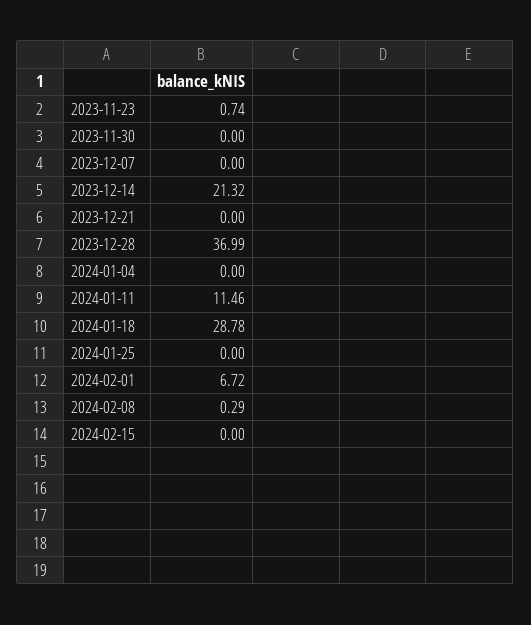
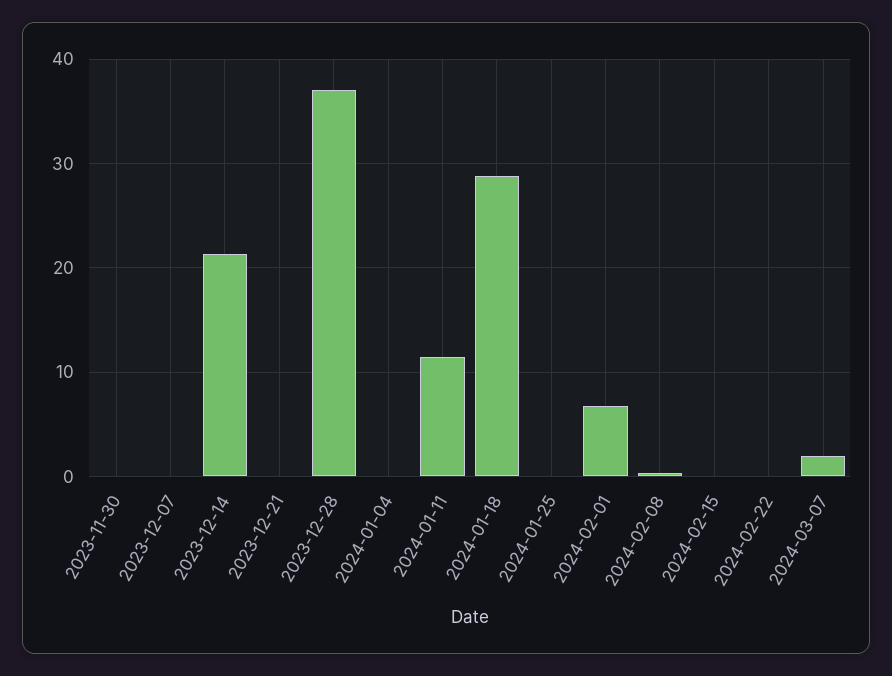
2023-11-23: 0.74 -> none
2024-02-22: none -> 0
2024-03-07: none -> 2

